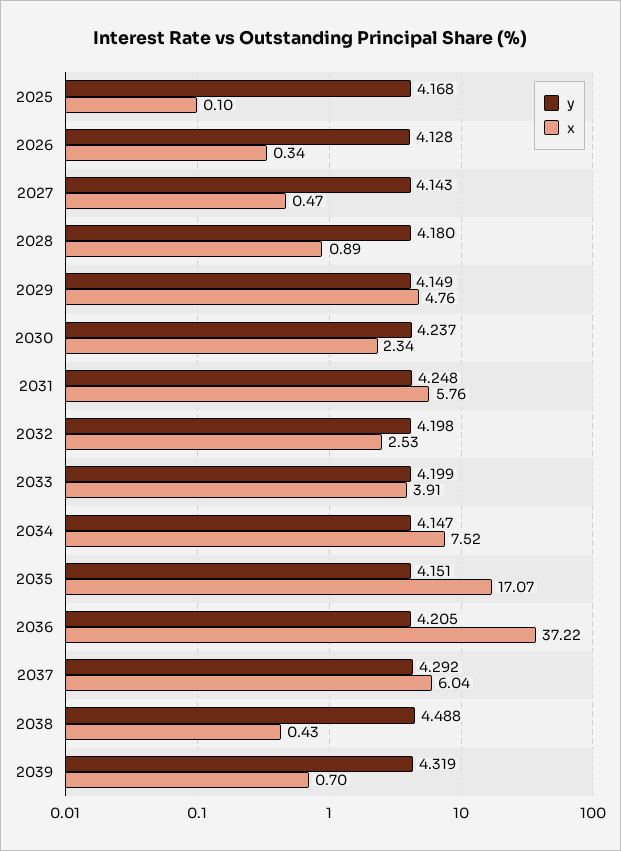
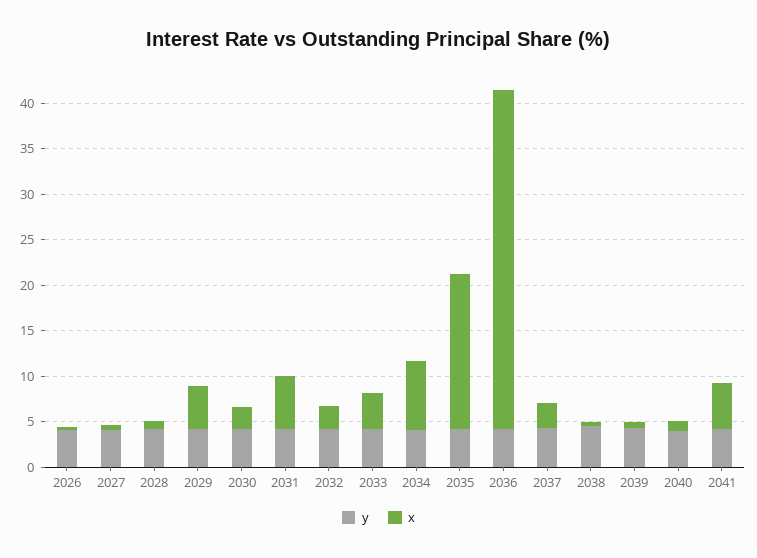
y, 2025: 4.168 -> none
x, 2025: 0.1 -> none
x, 2037: 6.04 -> 3
y, 2040: none -> 4
x, 2040: none -> 1
y, 2041: none -> 4
x, 2041: none -> 5

